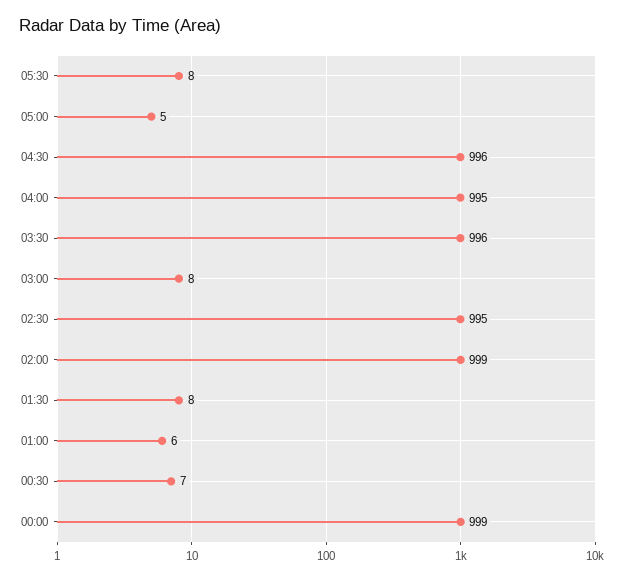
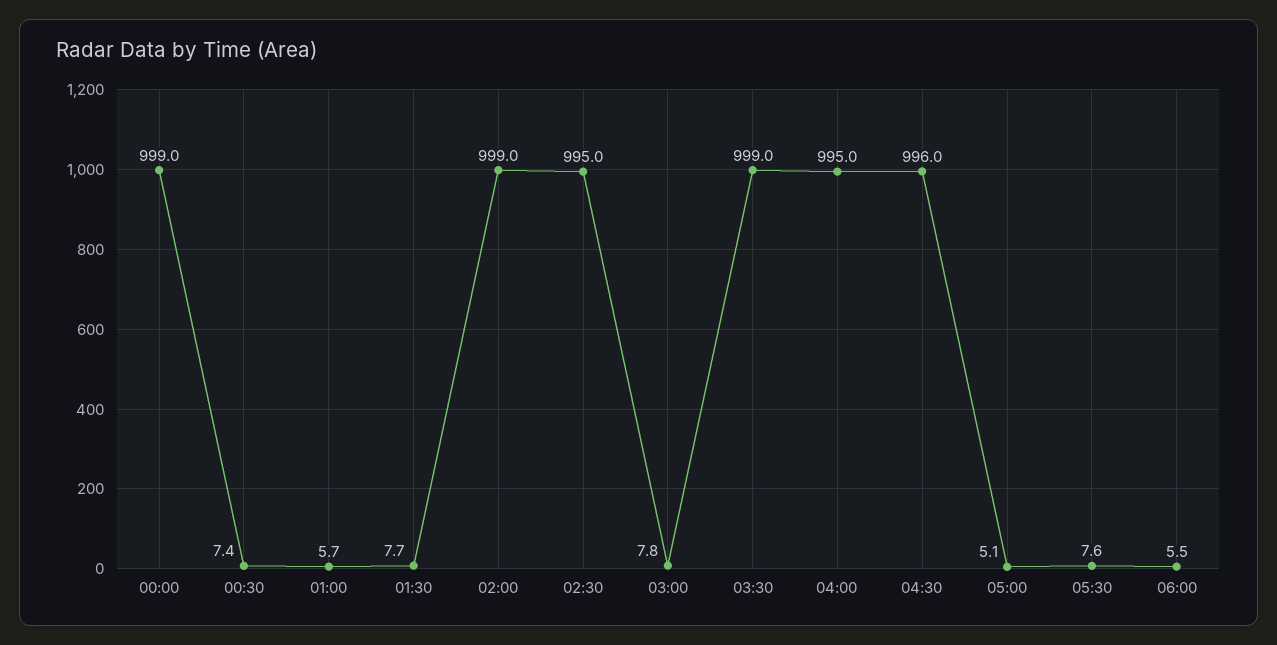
03:30: 996 -> 999
06:00: none -> 5.5

